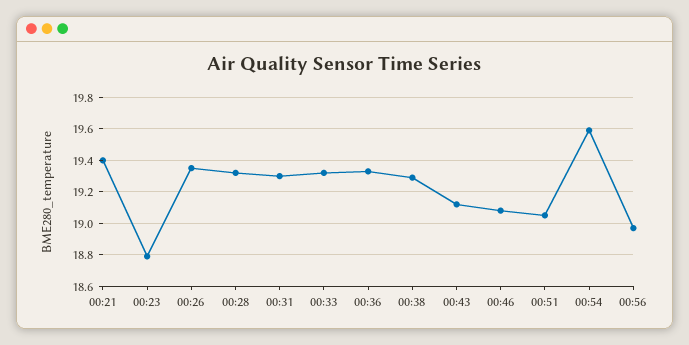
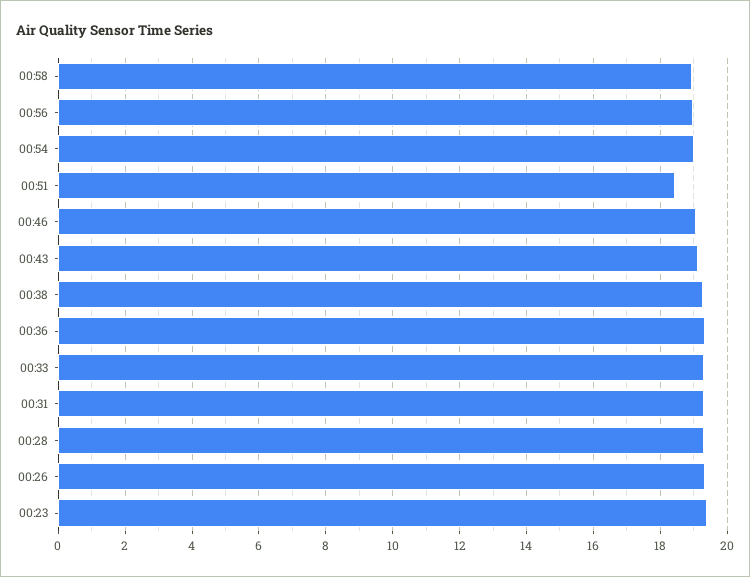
00:21: 19.4 -> none
00:23: 18.8 -> 19.4
00:51: 19.05 -> 18.4
00:54: 19.6 -> 19
00:58: none -> 19

